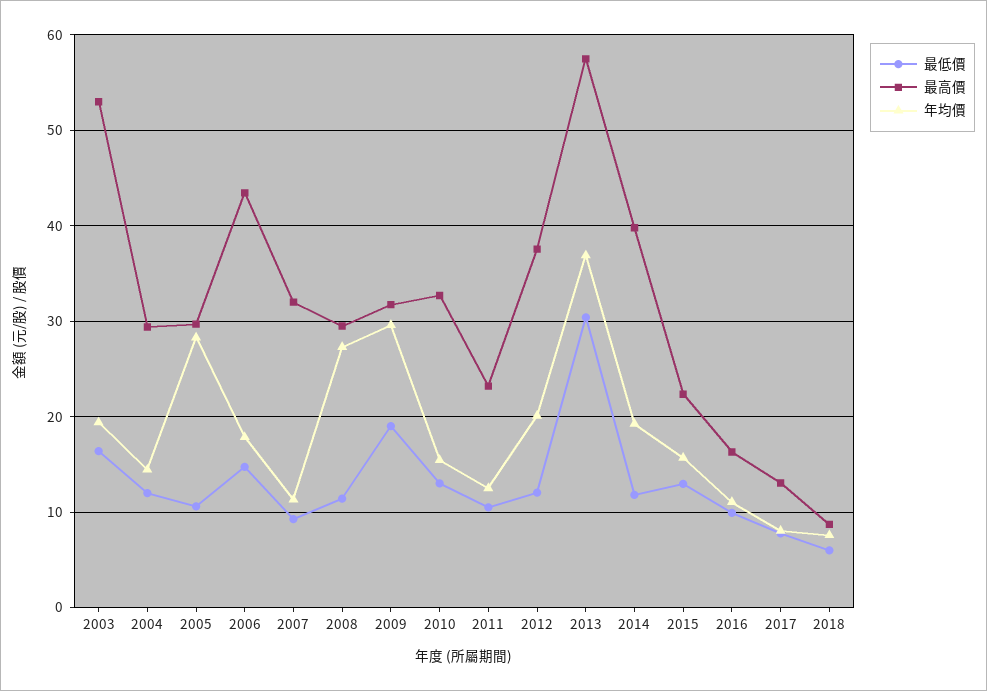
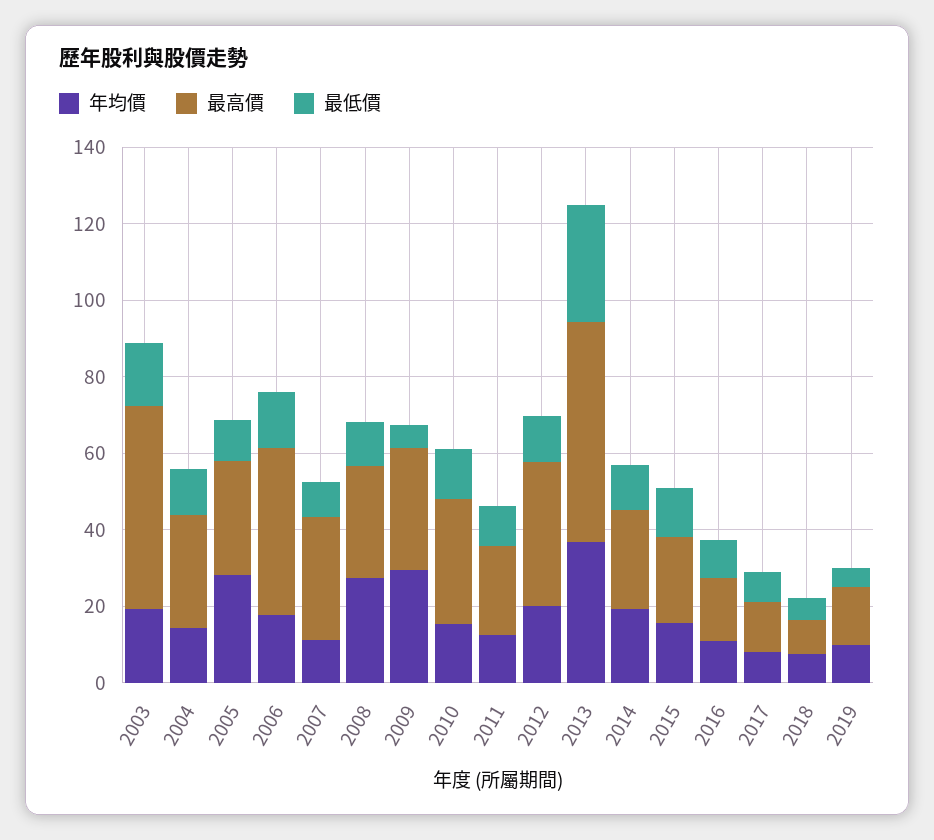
最低價, 2009: 19 -> 5
最高價, 2014: 40 -> 25
年均價, 2019: none -> 10
最高價, 2019: none -> 15
最低價, 2019: none -> 5

